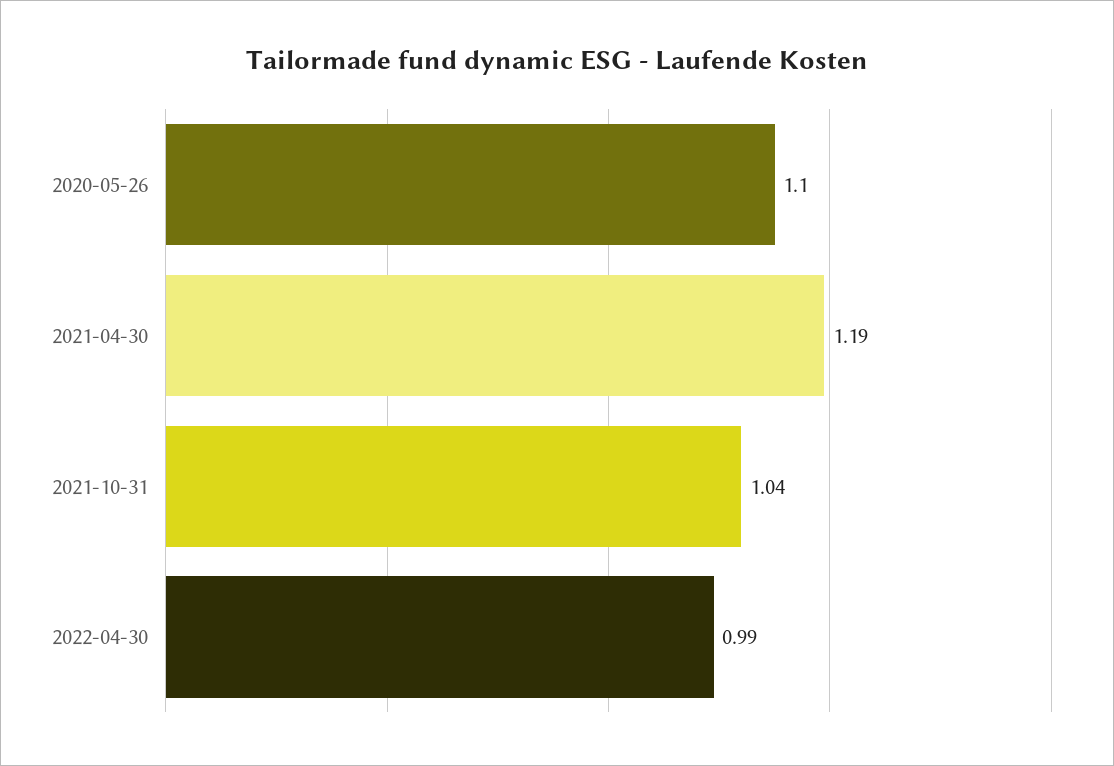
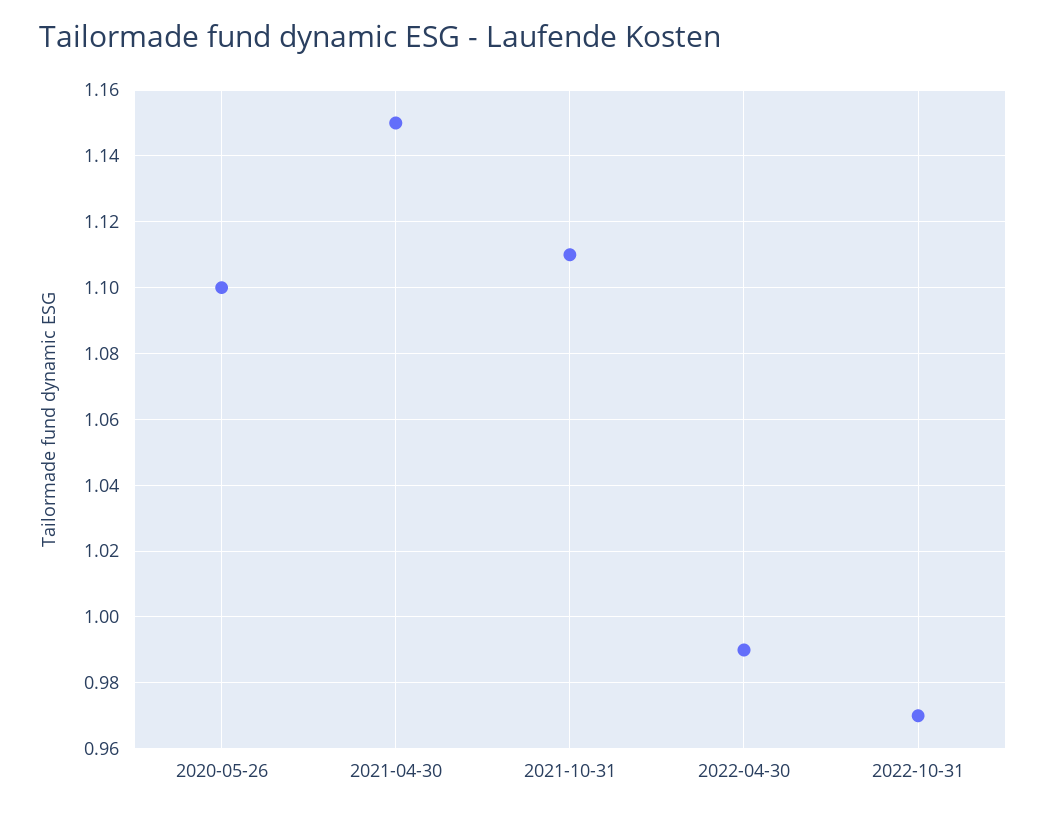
2021-04-30: 1.19 -> 1.15
2021-10-31: 1.04 -> 1.11
2022-10-31: none -> 0.97

